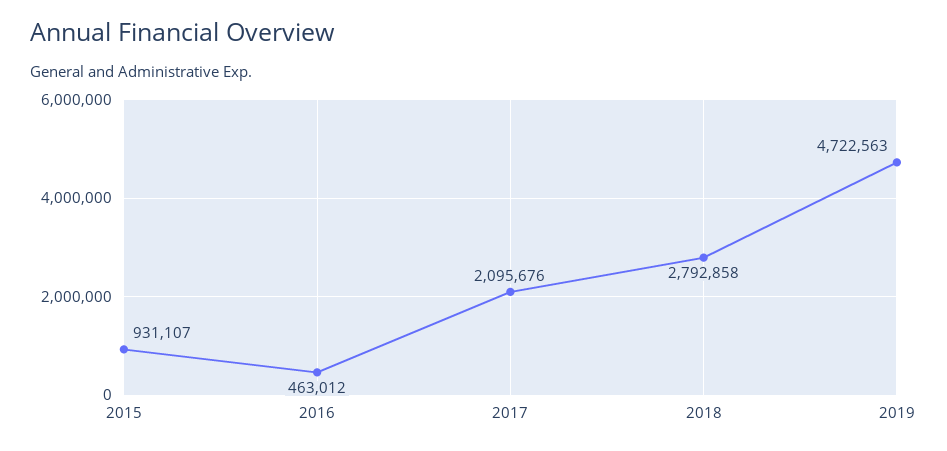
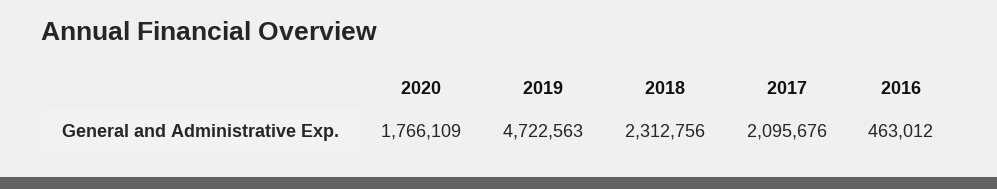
2015: 931107 -> none
2018: 2792858 -> 2312756
2020: none -> 1766109

